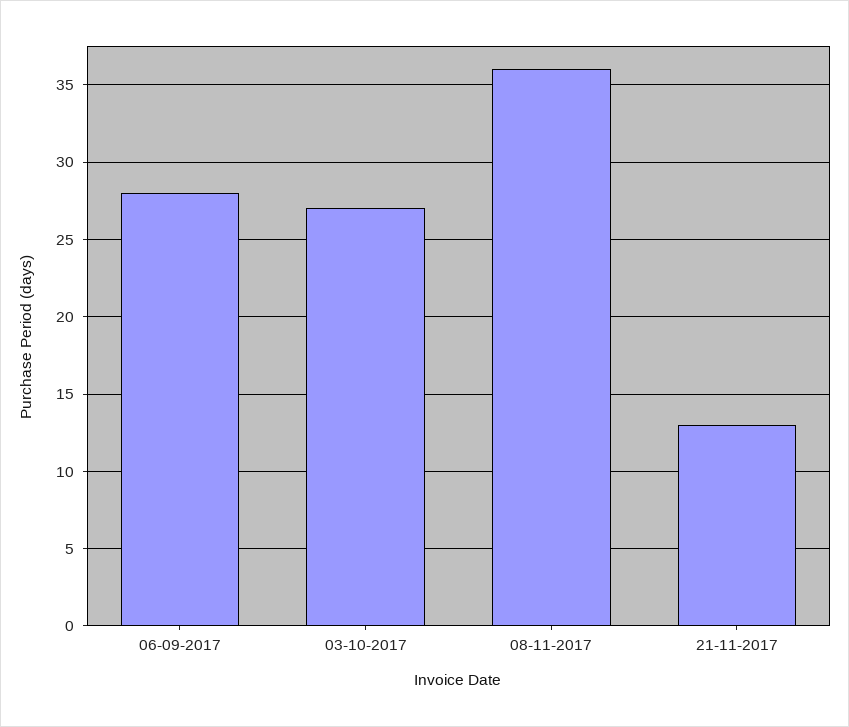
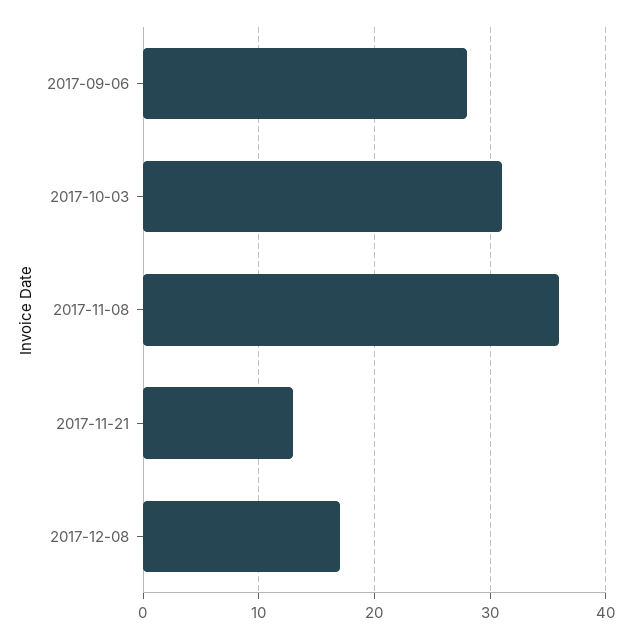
03-10-2017: 27 -> 31
2017-12-08: none -> 17

